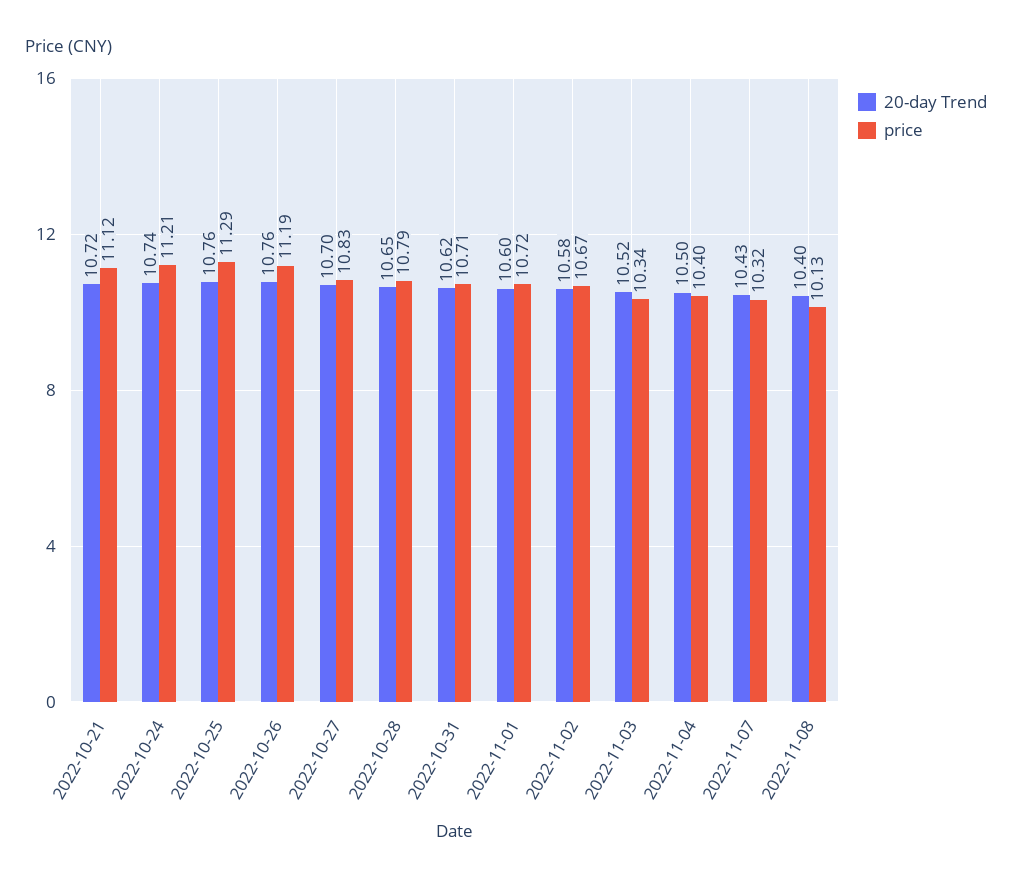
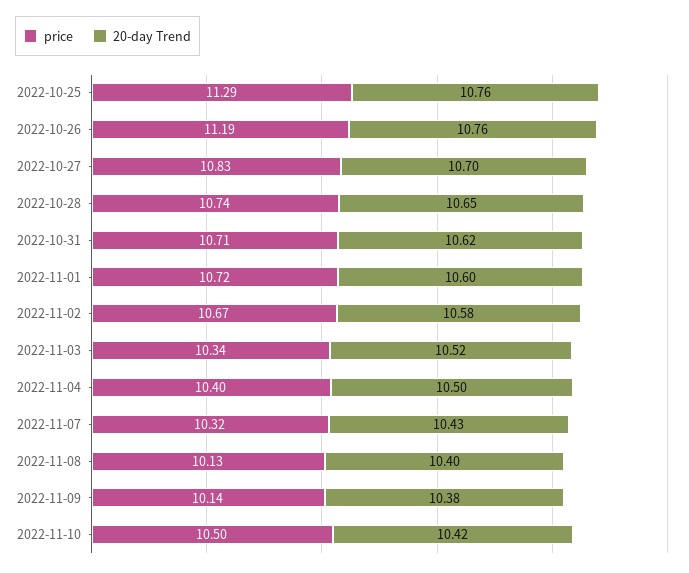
20-day Trend, 2022-10-21: 10.72 -> none
price, 2022-10-21: 11.12 -> none
20-day Trend, 2022-10-24: 10.74 -> none
price, 2022-10-24: 11.21 -> none
price, 2022-10-28: 10.79 -> 10.74
price, 2022-11-09: none -> 10.14
20-day Trend, 2022-11-09: none -> 10.38
price, 2022-11-10: none -> 10.5
20-day Trend, 2022-11-10: none -> 10.42

